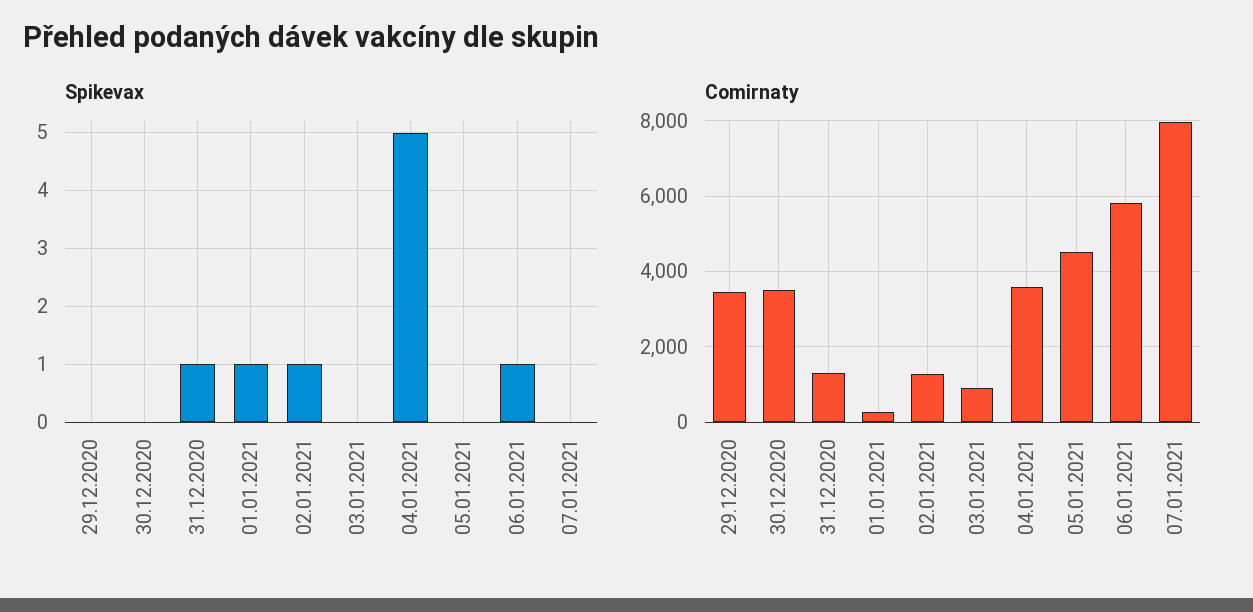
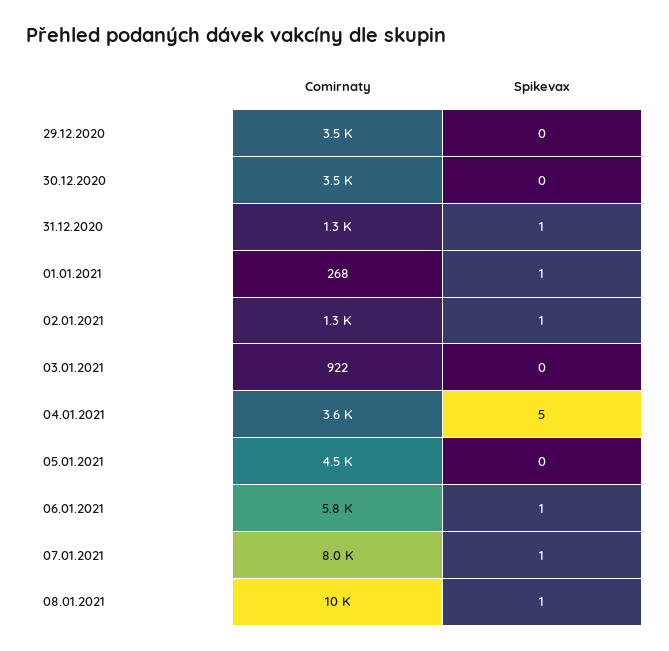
Spikevax, 07.01.2021: 0 -> 1
Comirnaty, 08.01.2021: none -> 10000
Spikevax, 08.01.2021: none -> 1

